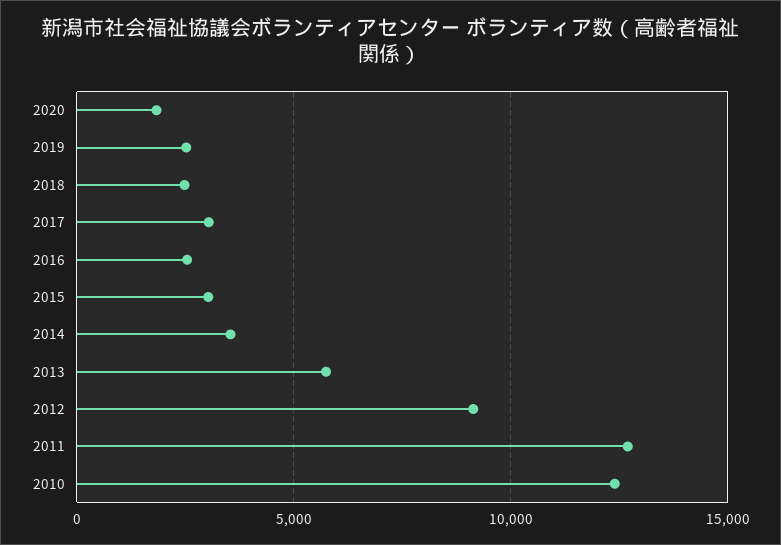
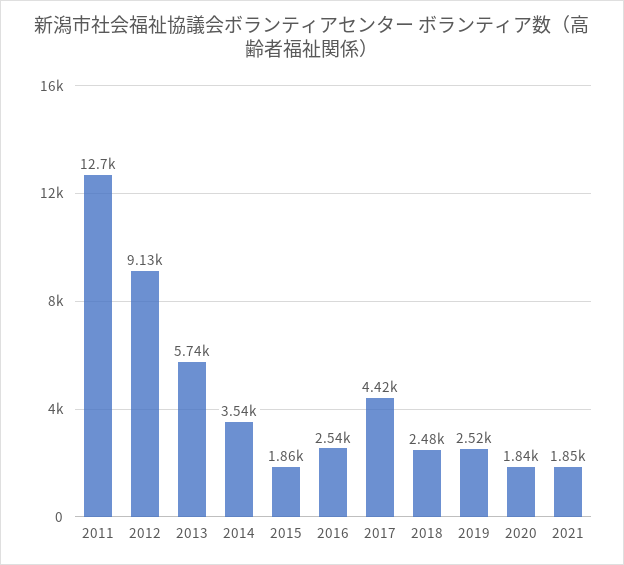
2017: 3000 -> 4420
2015: 3000 -> 1860
2010: 12500 -> none
2021: none -> 1850

